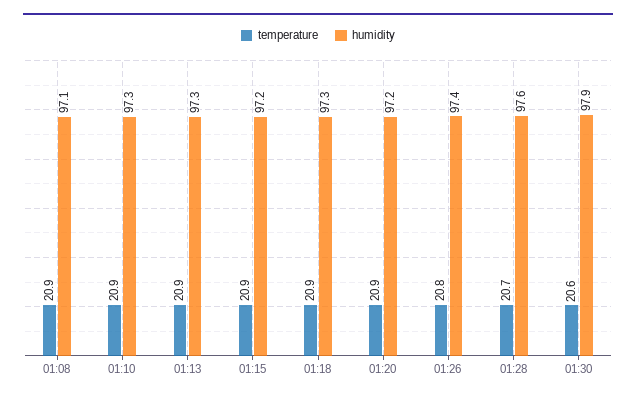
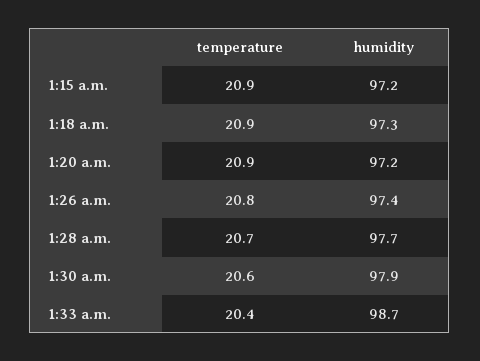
temperature, 01:08: 20.9 -> none
humidity, 01:08: 97.1 -> none
temperature, 01:10: 20.9 -> none
humidity, 01:10: 97.3 -> none
temperature, 01:13: 20.9 -> none
humidity, 01:13: 97.3 -> none
humidity, 01:28: 97.6 -> 97.7
temperature, 1:33 a.m.: none -> 20.4
humidity, 1:33 a.m.: none -> 98.7

